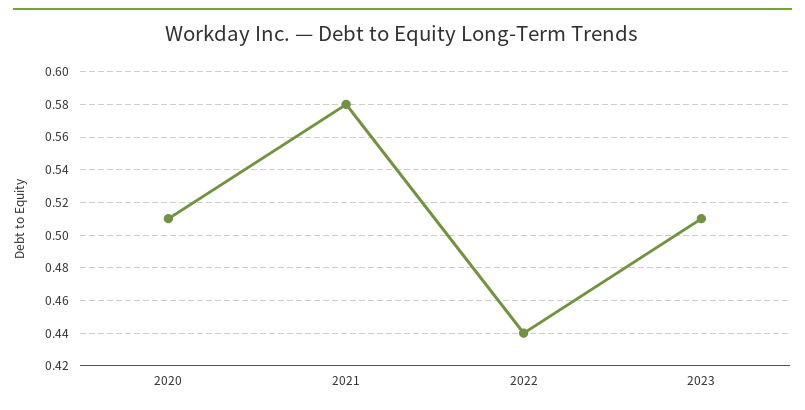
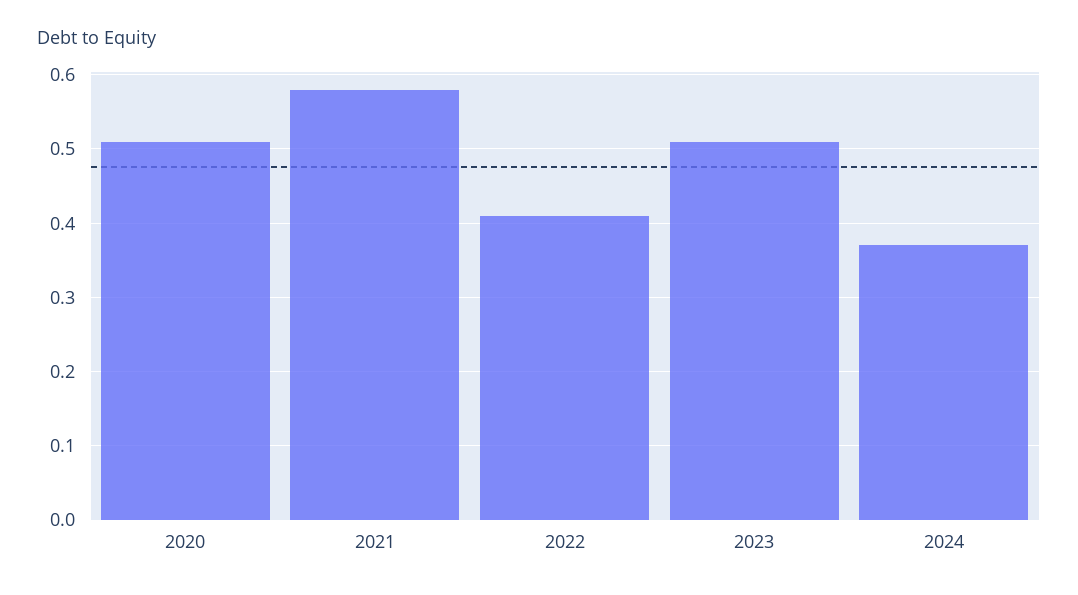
2022: 0.44 -> 0.41
2024: none -> 0.37

